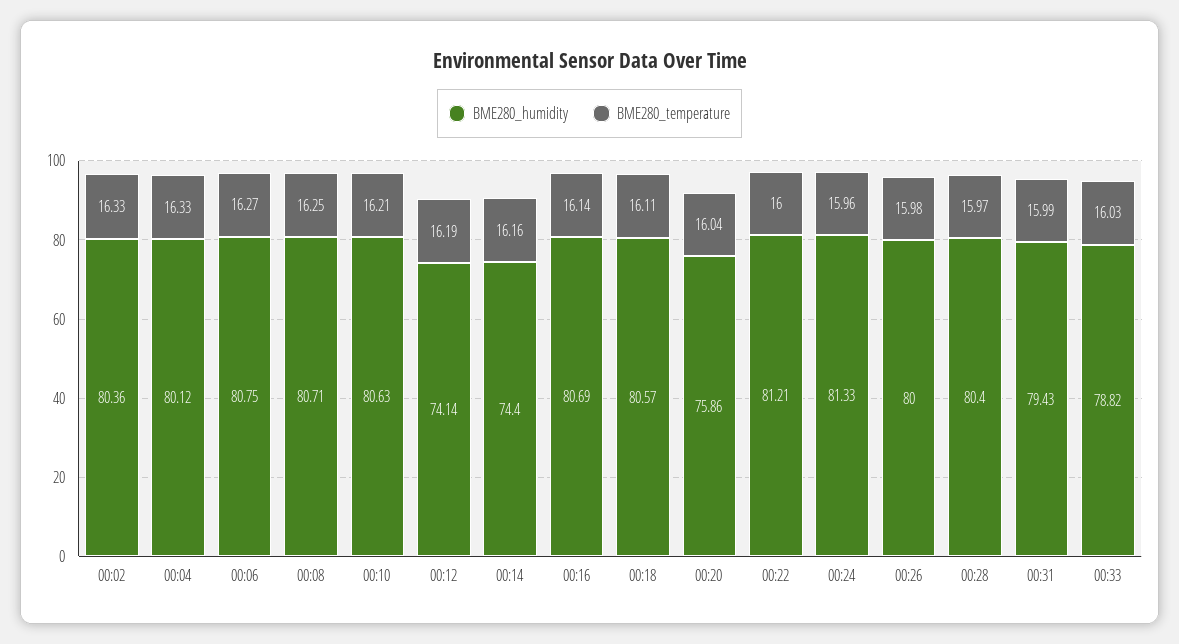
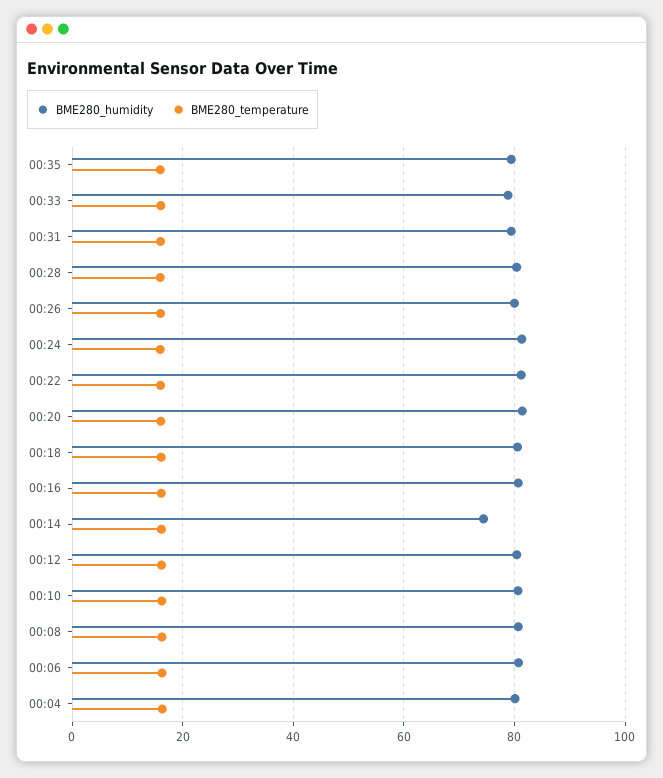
BME280_humidity, 00:02: 80.36 -> none
BME280_temperature, 00:02: 16.33 -> none
BME280_humidity, 00:12: 74.14 -> 80
BME280_humidity, 00:20: 75.86 -> 82
BME280_humidity, 00:35: none -> 80
BME280_temperature, 00:35: none -> 16

